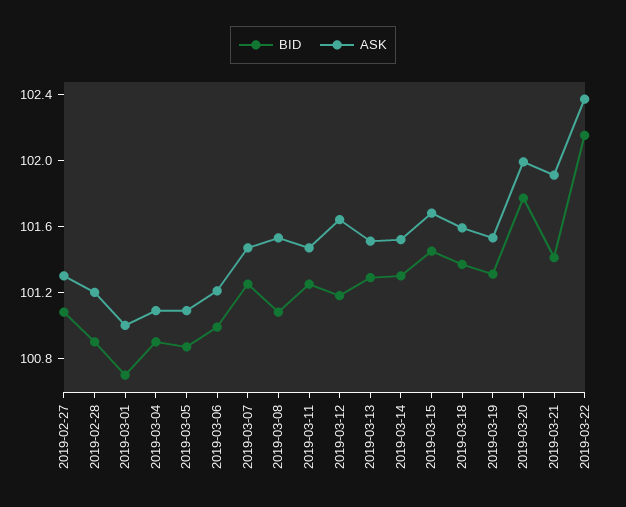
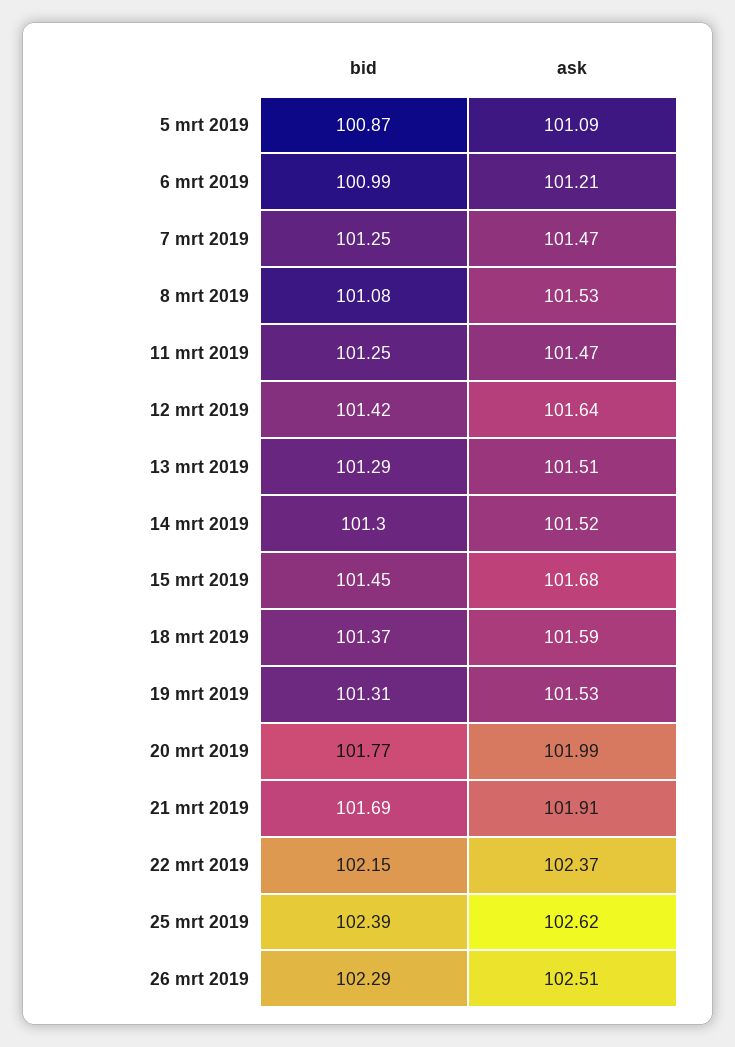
BID, 2019-02-27: 101.1 -> none
ASK, 2019-02-27: 101.3 -> none
BID, 2019-02-28: 100.9 -> none
ASK, 2019-02-28: 101.2 -> none
BID, 2019-03-01: 100.7 -> none
ASK, 2019-03-01: 101 -> none
BID, 2019-03-04: 100.9 -> none
ASK, 2019-03-04: 101.1 -> none
BID, 2019-03-12: 101.2 -> 101.42
BID, 2019-03-21: 101.4 -> 101.69
BID, 25 mrt 2019: none -> 102.39
ASK, 25 mrt 2019: none -> 102.62
BID, 26 mrt 2019: none -> 102.29
ASK, 26 mrt 2019: none -> 102.51

